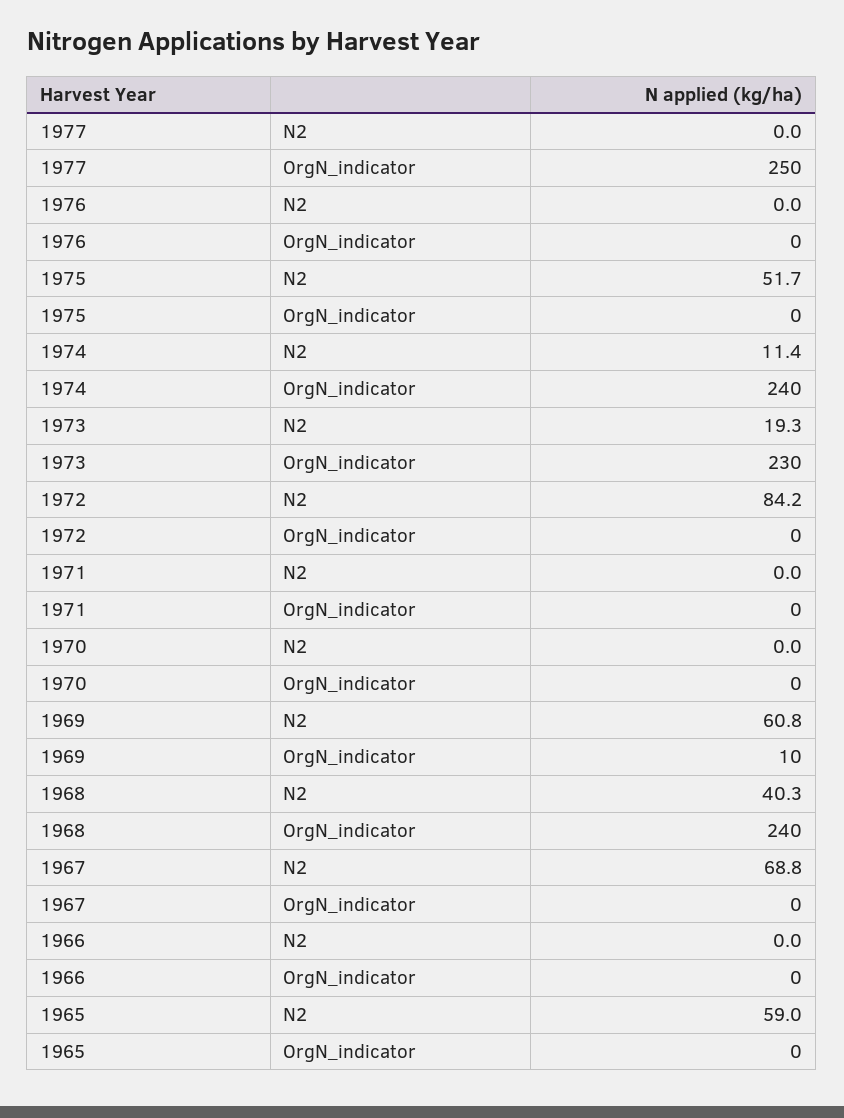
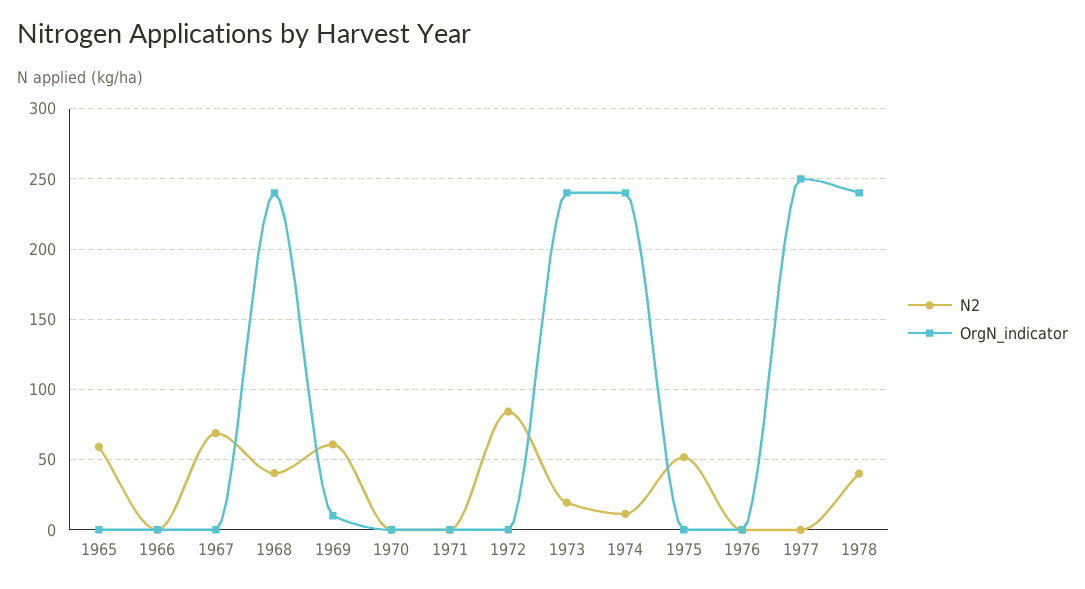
OrgN_indicator, 1973: 230 -> 240
N2, 1978: none -> 40
OrgN_indicator, 1978: none -> 240

